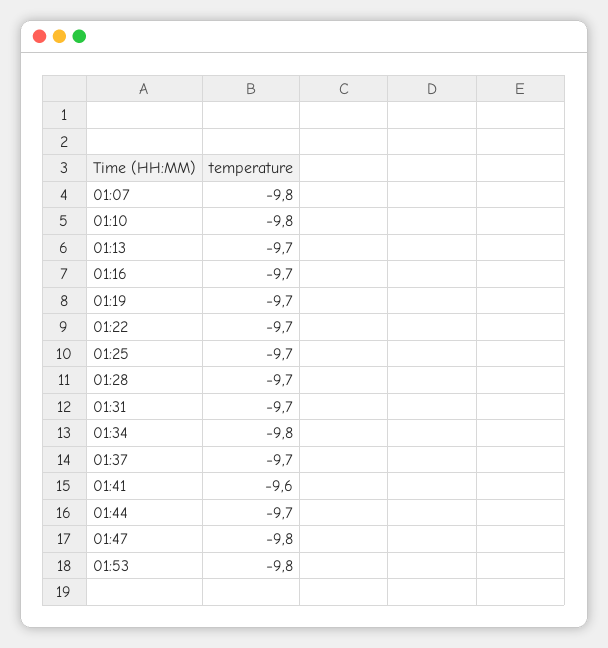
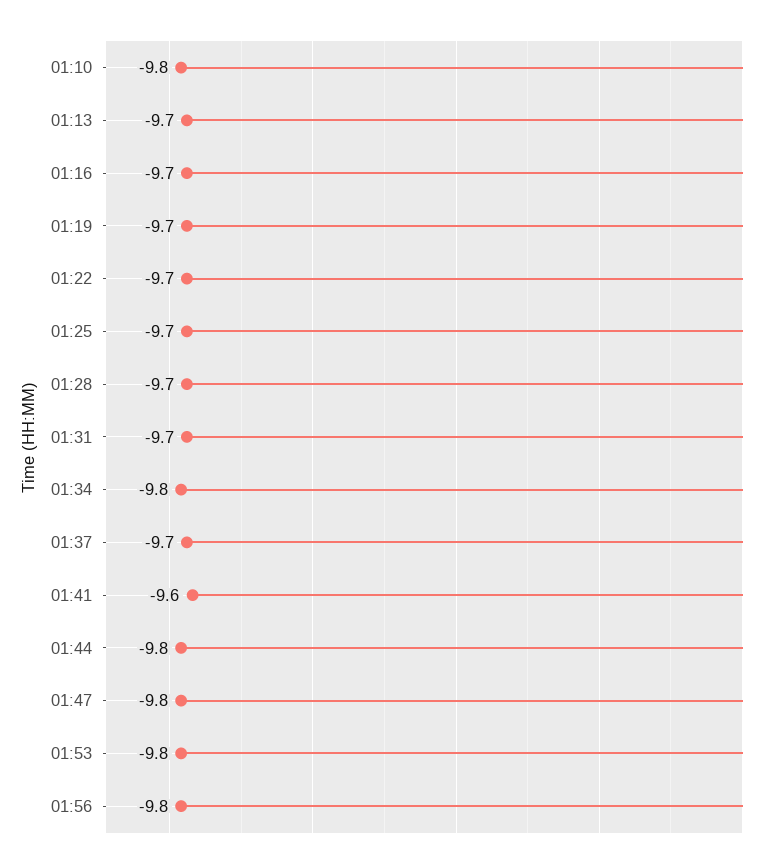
01:07: -9.8 -> none
01:44: -9.7 -> -9.8
01:56: none -> -9.8

